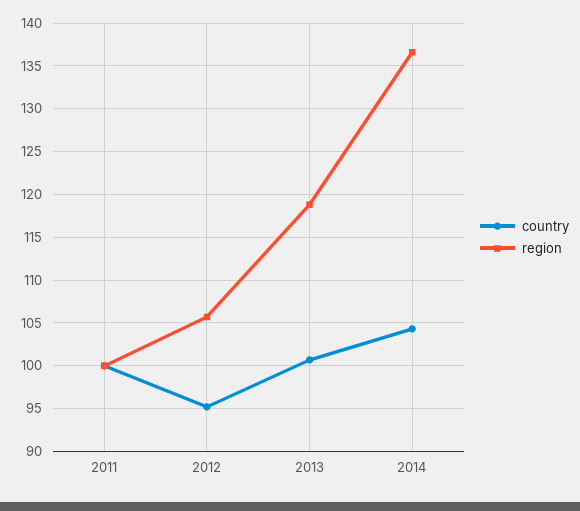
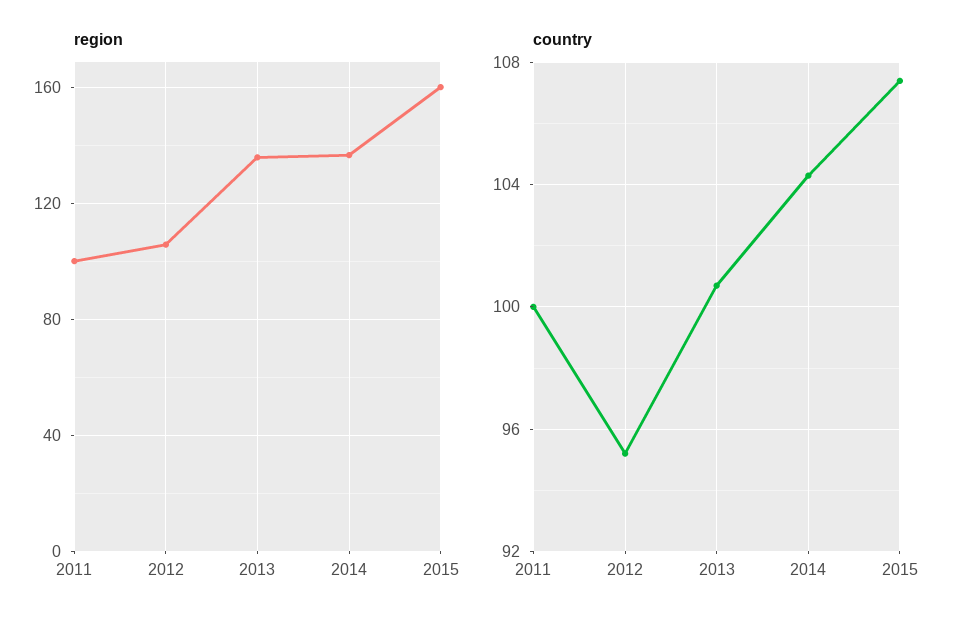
region, 2013: 119 -> 135
region, 2015: none -> 160
country, 2015: none -> 107.5

